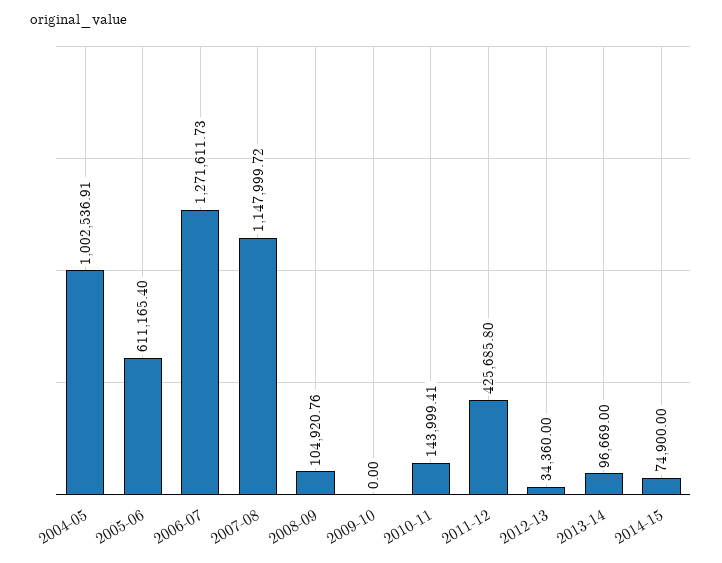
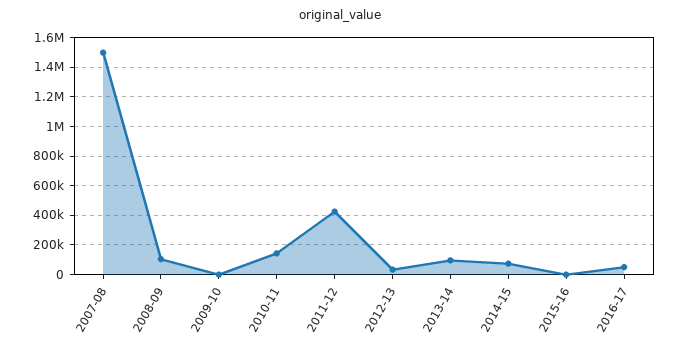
2004-05: 1002536.91 -> none
2005-06: 611165.4 -> none
2006-07: 1271611.73 -> none
2007-08: 1147999.72 -> 1500000
2015-16: none -> 0
2016-17: none -> 50000

